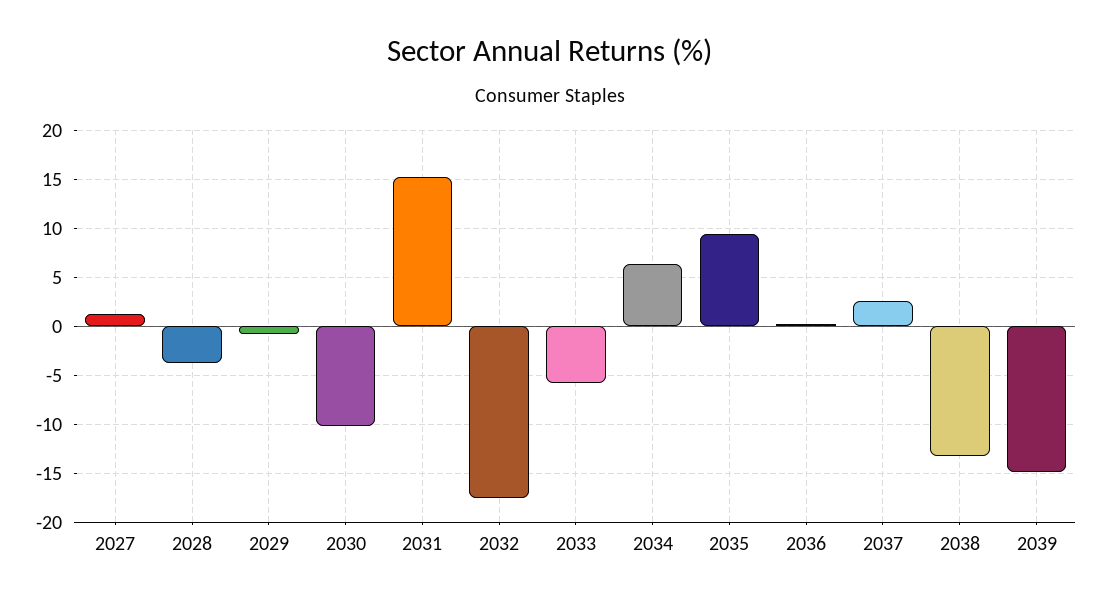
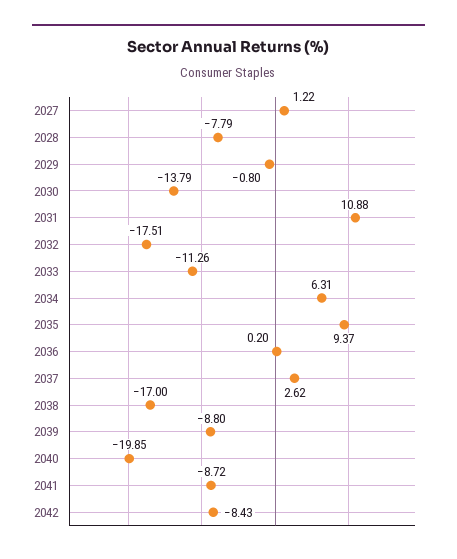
2028: -4 -> -7.79
2030: -10 -> -13.79
2031: 15 -> 10.88
2033: -6 -> -11.26
2038: -13 -> -17
2039: -15 -> -8.8
2040: none -> -19.85
2041: none -> -8.72
2042: none -> -8.43

